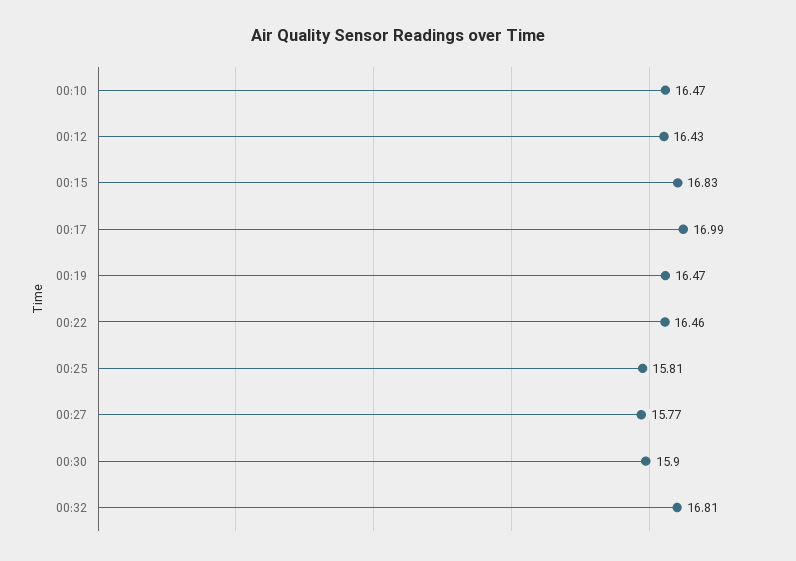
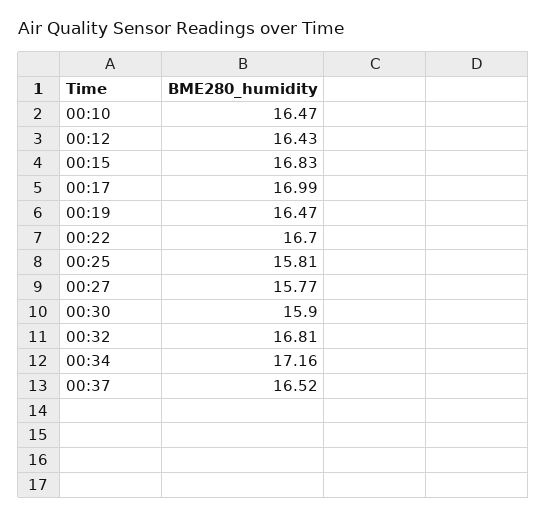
00:22: 16.46 -> 16.7
00:34: none -> 17.16
00:37: none -> 16.52

